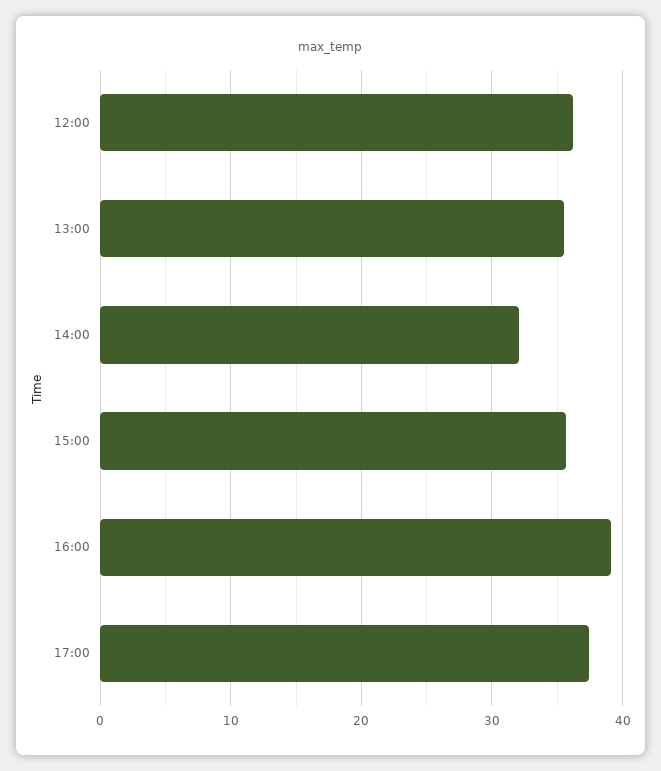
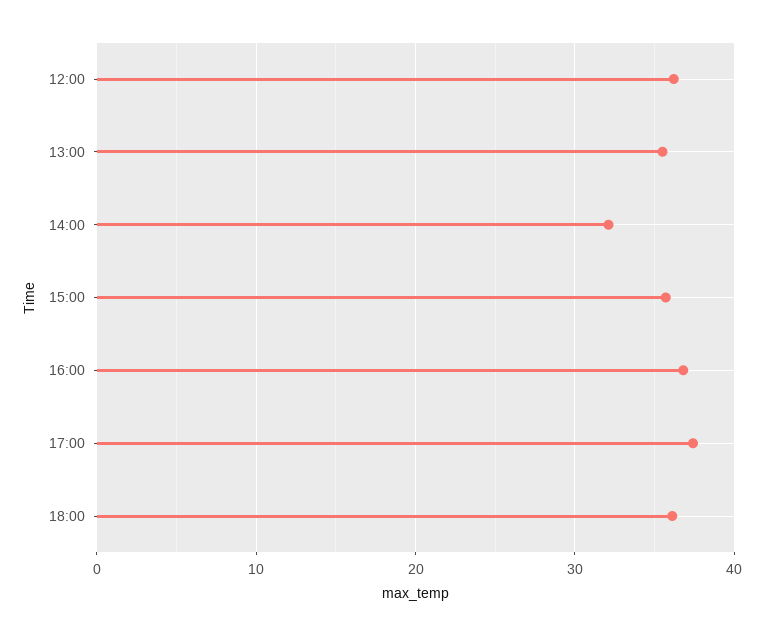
16:00: 39 -> 37
18:00: none -> 36

